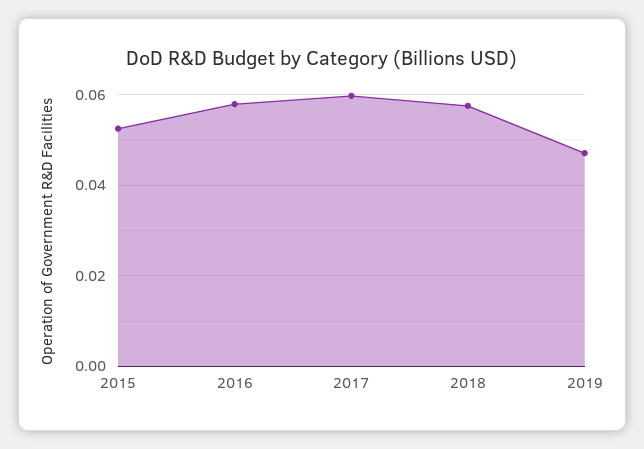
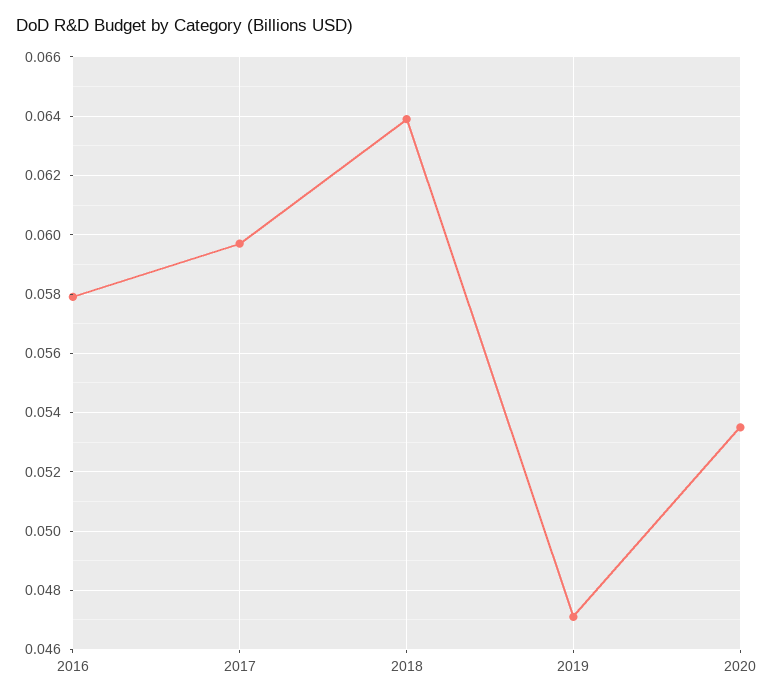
2015: 0.052 -> none
2018: 0.058 -> 0.064
2020: none -> 0.0535

